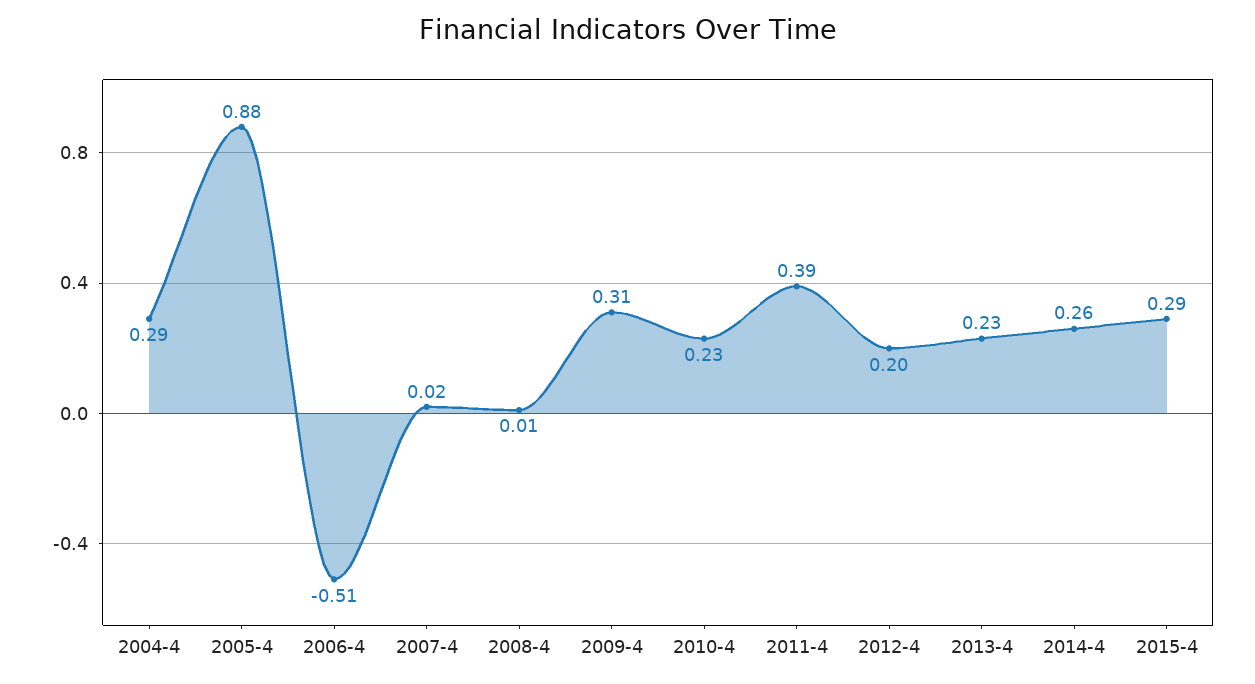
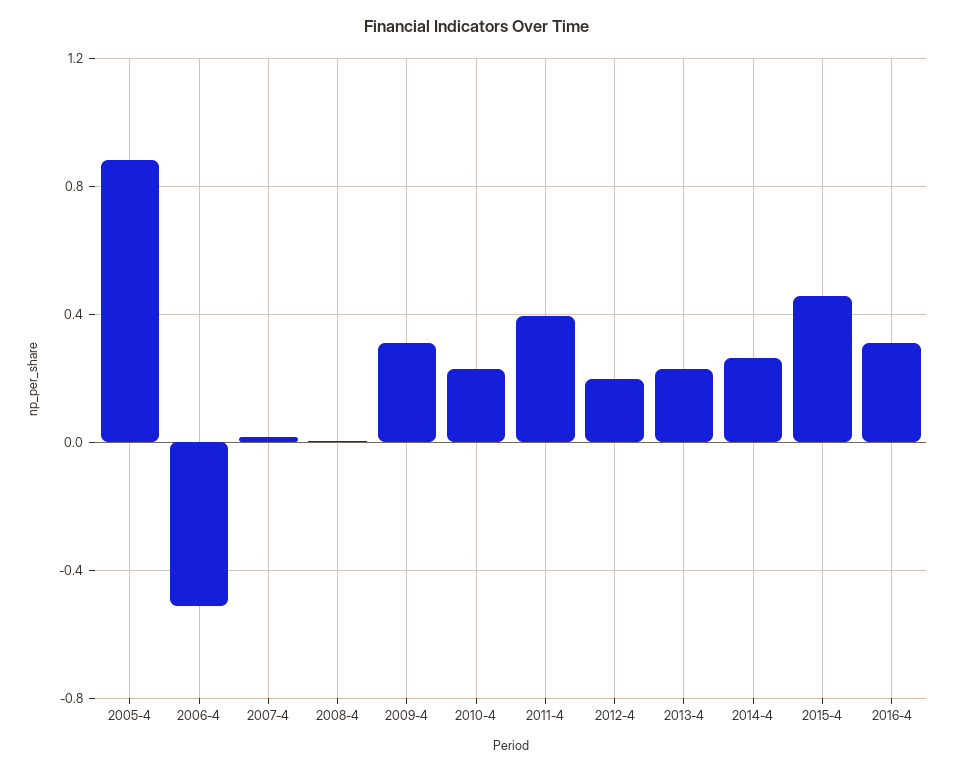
2004-4: 0.29 -> none
2015-4: 0.29 -> 0.45
2016-4: none -> 0.3

